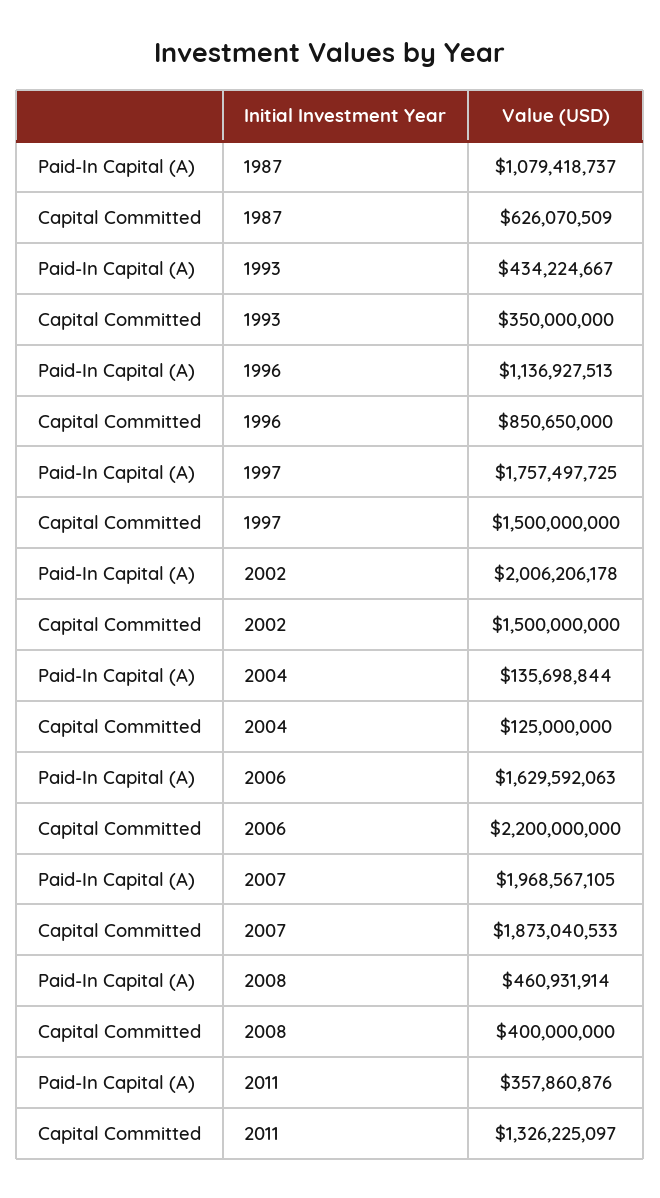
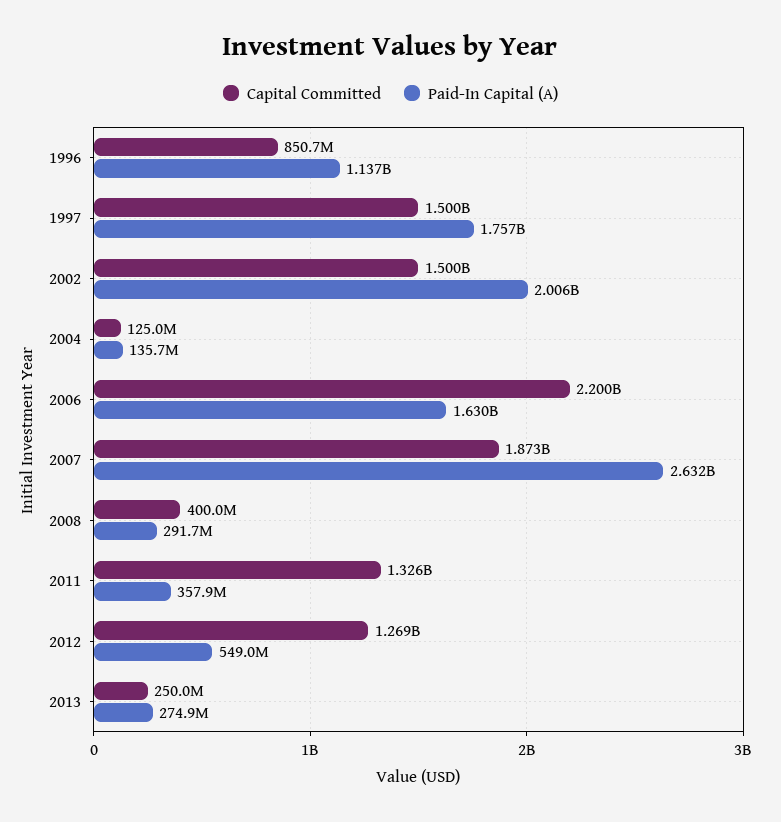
Paid-In Capital (A), 1987: 1079418737 -> none
Capital Committed, 1987: 626070509 -> none
Paid-In Capital (A), 1993: 434224667 -> none
Capital Committed, 1993: 350000000 -> none
Paid-In Capital (A), 2007: 1968567105 -> 2632000000
Paid-In Capital (A), 2008: 460931914 -> 291700000
Capital Committed, 2012: none -> 1269000000
Paid-In Capital (A), 2012: none -> 549000000
Capital Committed, 2013: none -> 250000000
Paid-In Capital (A), 2013: none -> 274900000

